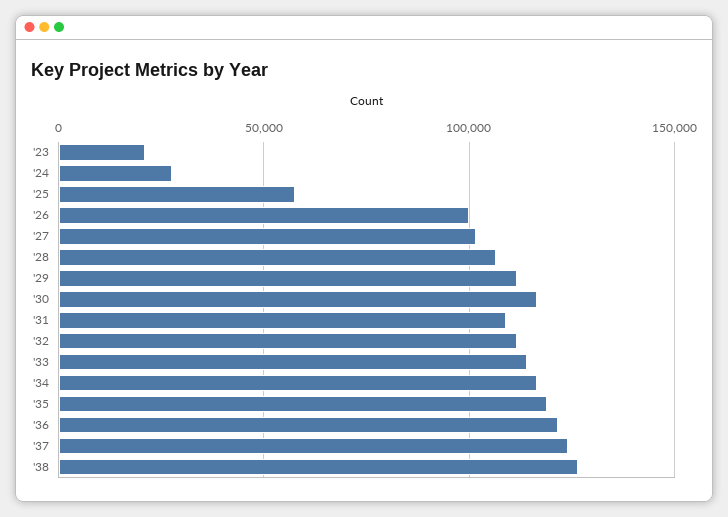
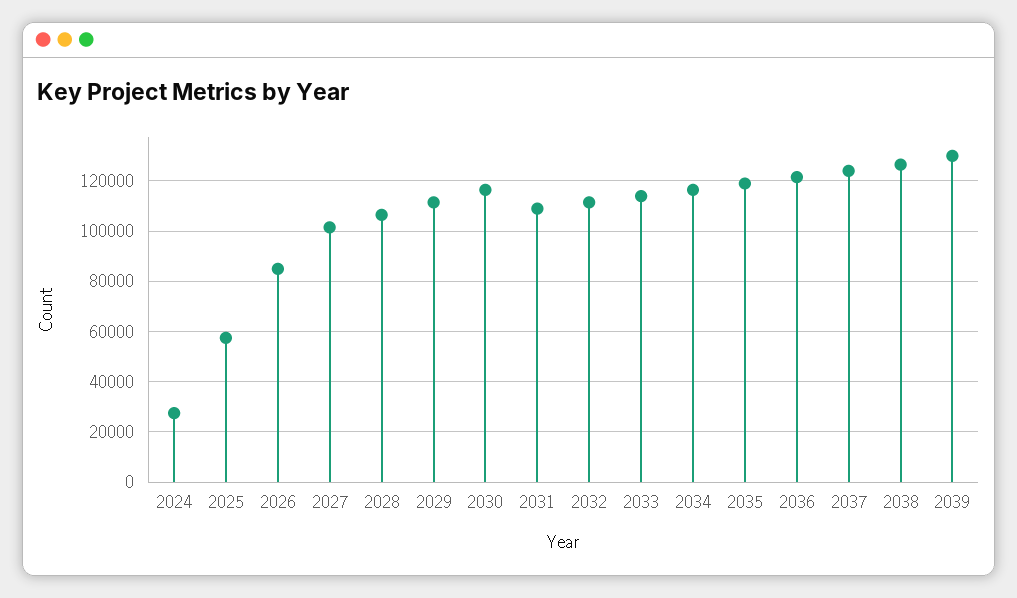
'23: 20000 -> none
'26: 100000 -> 85000
2039: none -> 130000

